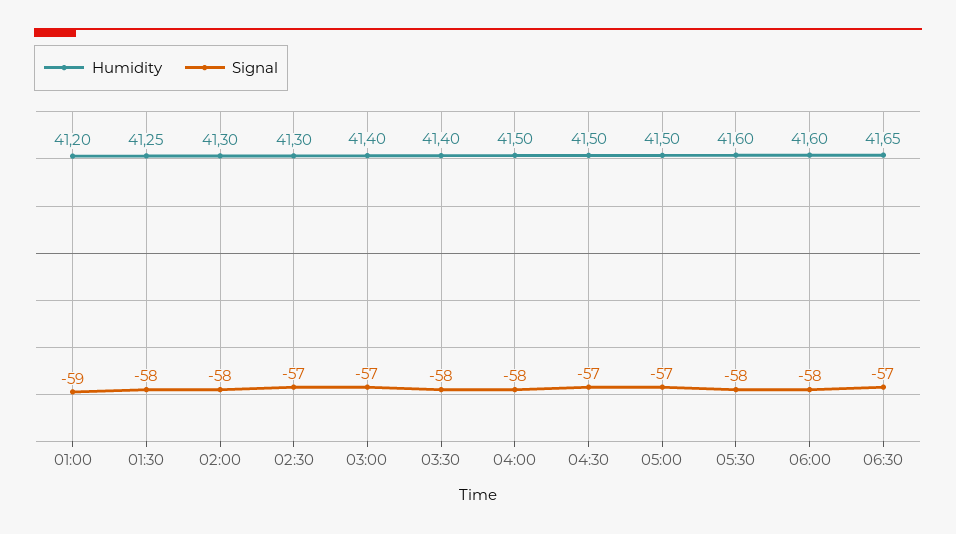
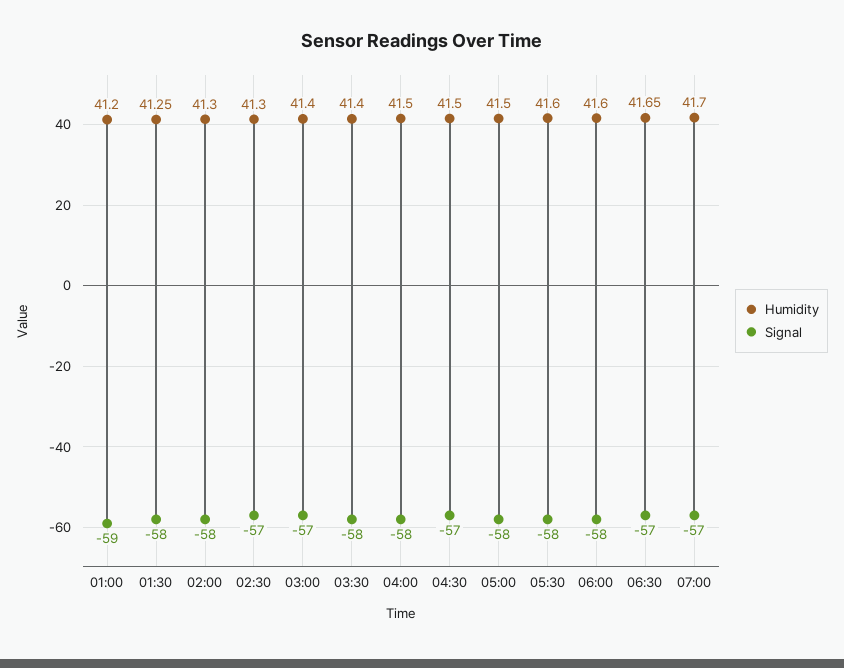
Signal, 05:00: -57 -> -58
Humidity, 07:00: none -> 41.7
Signal, 07:00: none -> -57

